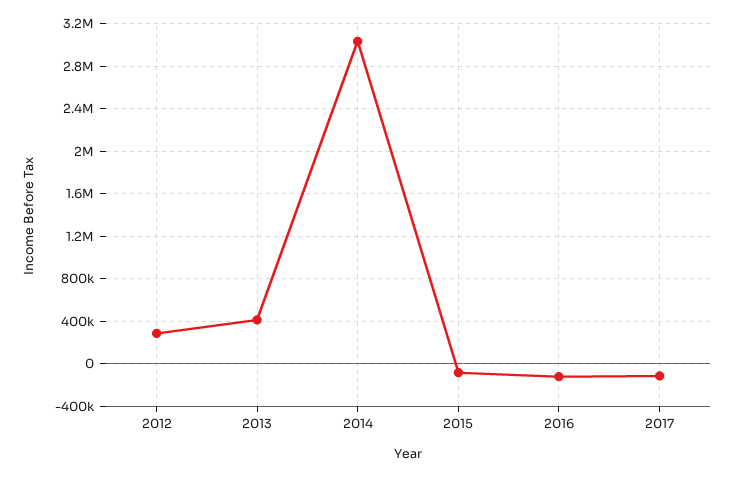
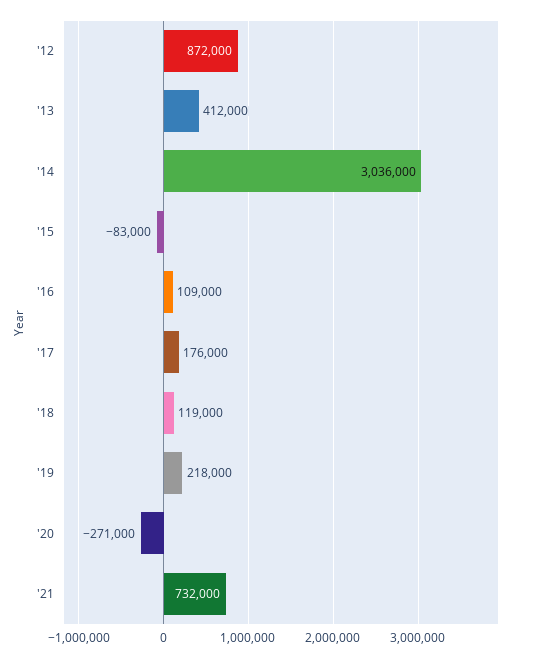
2012: 300000 -> 872000
2016: -100000 -> 109000
2017: -100000 -> 176000
'18: none -> 119000
'19: none -> 218000
'20: none -> -271000
'21: none -> 732000

